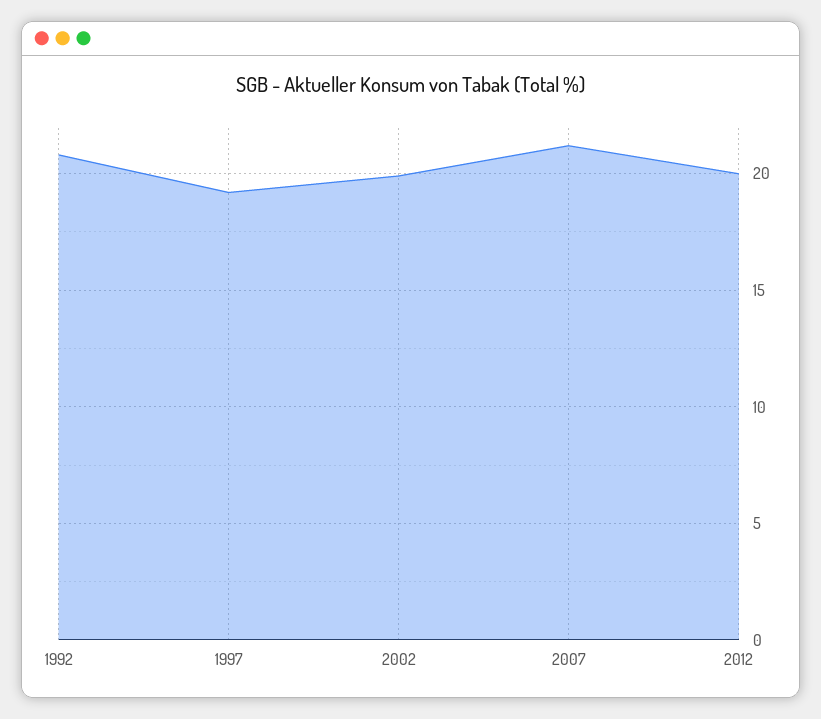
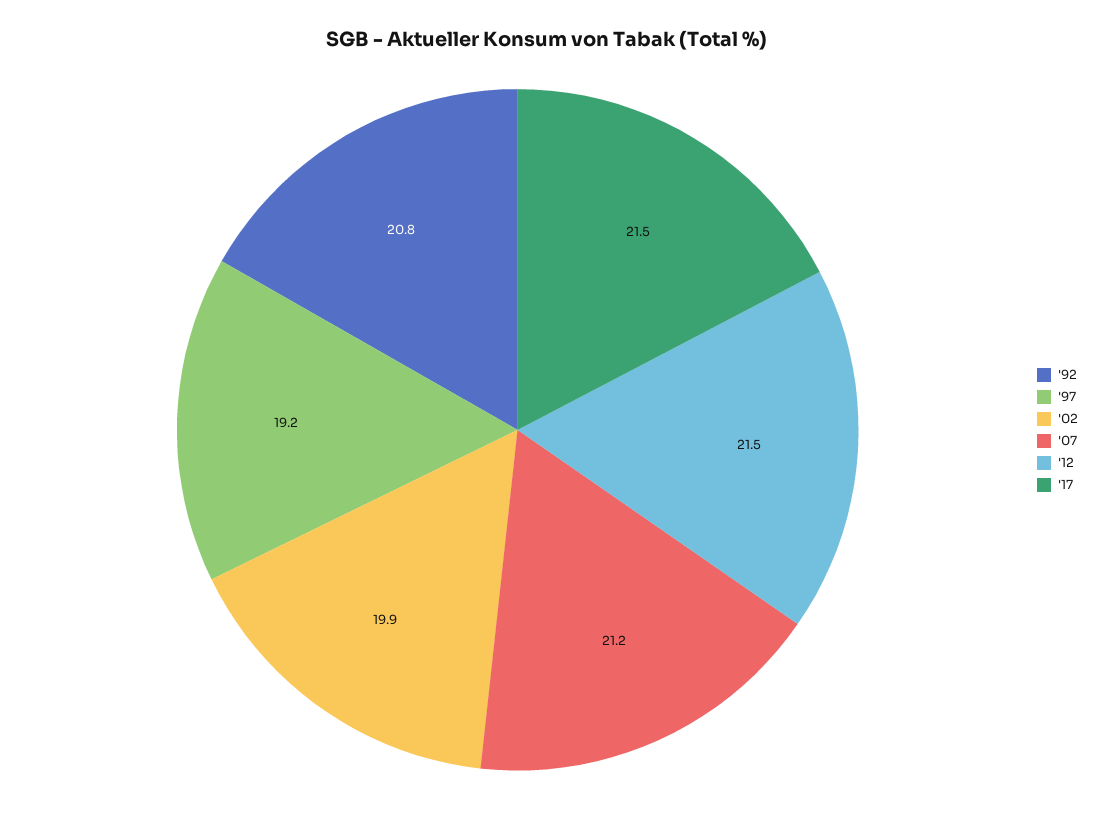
2012: 20 -> 21.5
'17: none -> 21.5

